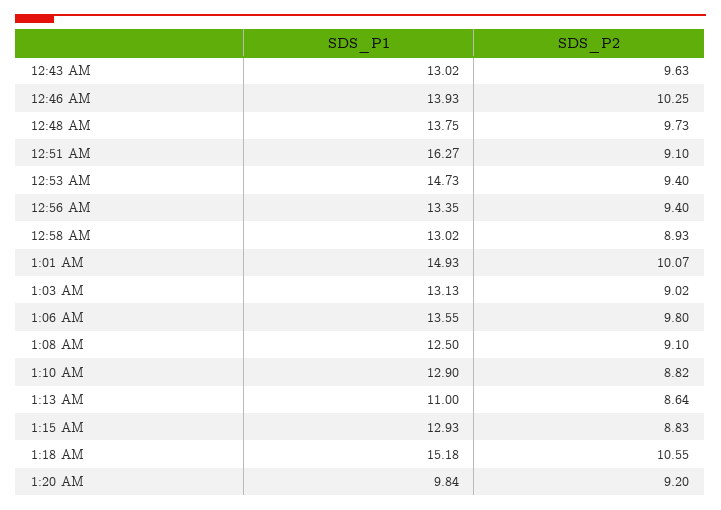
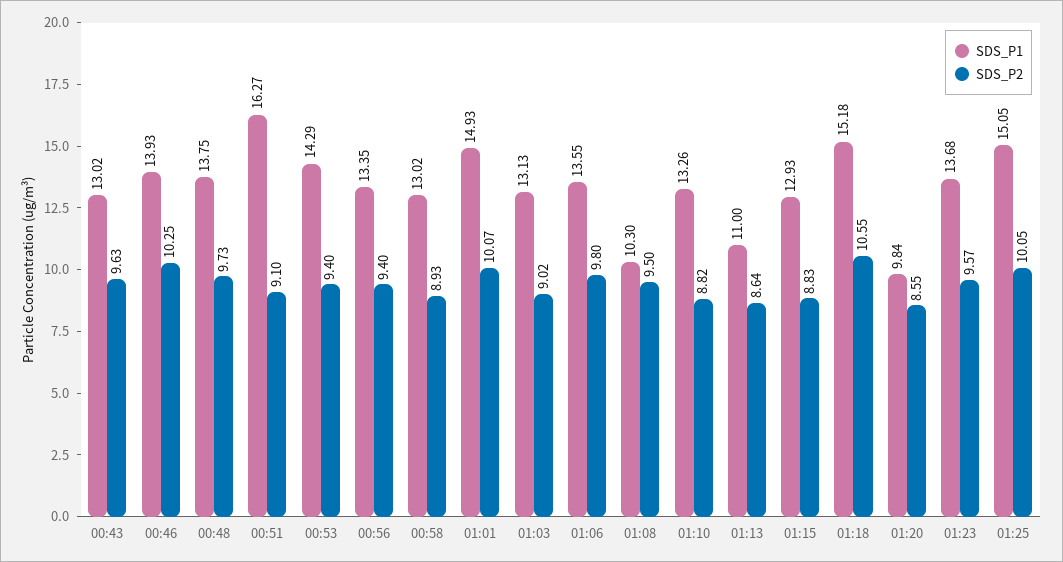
SDS_P1, 12:53 AM: 14.73 -> 14.29
SDS_P1, 1:08 AM: 12.5 -> 10.3
SDS_P2, 1:08 AM: 9.1 -> 9.5
SDS_P1, 1:10 AM: 12.9 -> 13.26
SDS_P2, 1:20 AM: 9.2 -> 8.55
SDS_P1, 01:23: none -> 13.68
SDS_P2, 01:23: none -> 9.57
SDS_P1, 01:25: none -> 15.05
SDS_P2, 01:25: none -> 10.05

